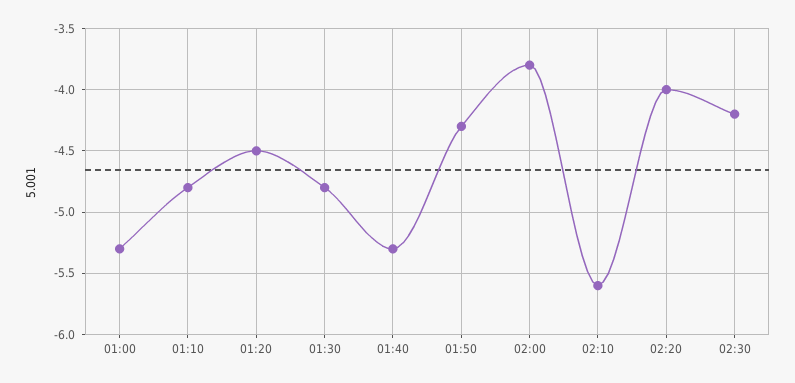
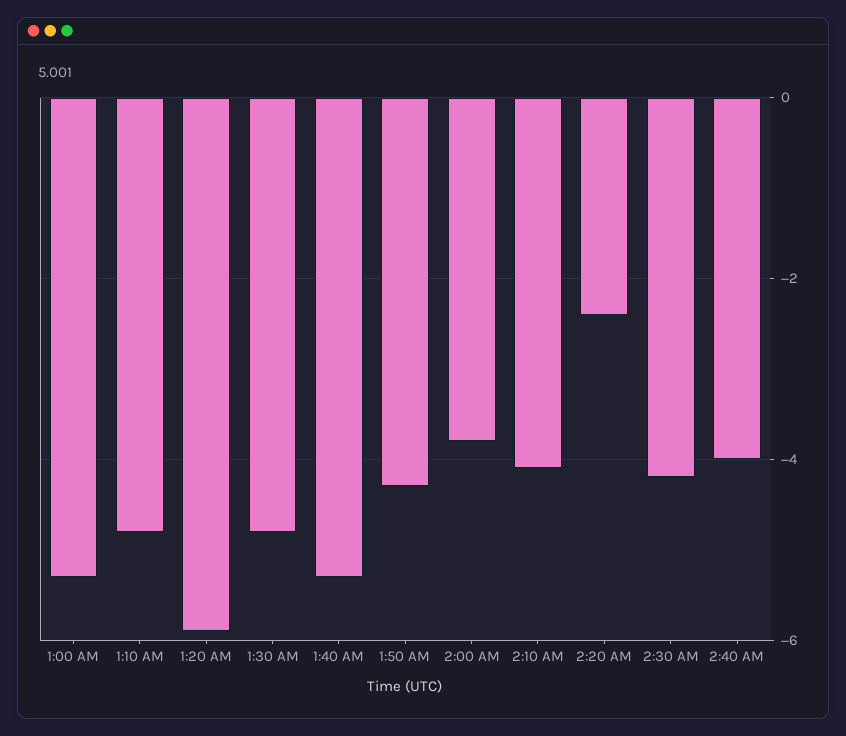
01:20: -4.5 -> -6
02:10: -5.6 -> -4
02:20: -4 -> -2.5
2:40 AM: none -> -4

